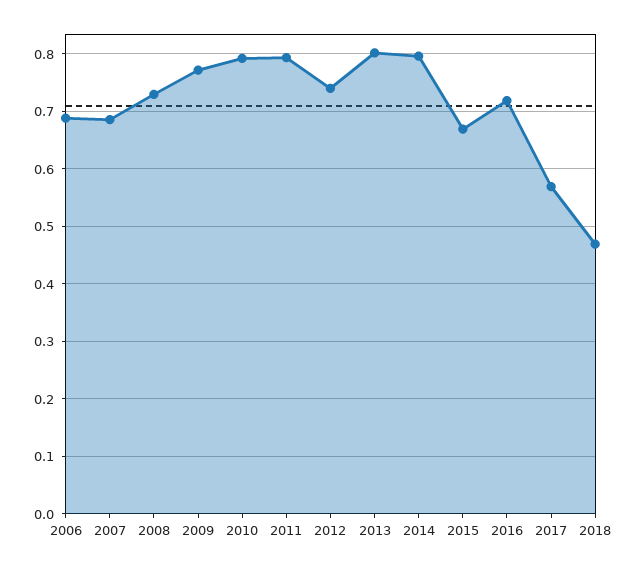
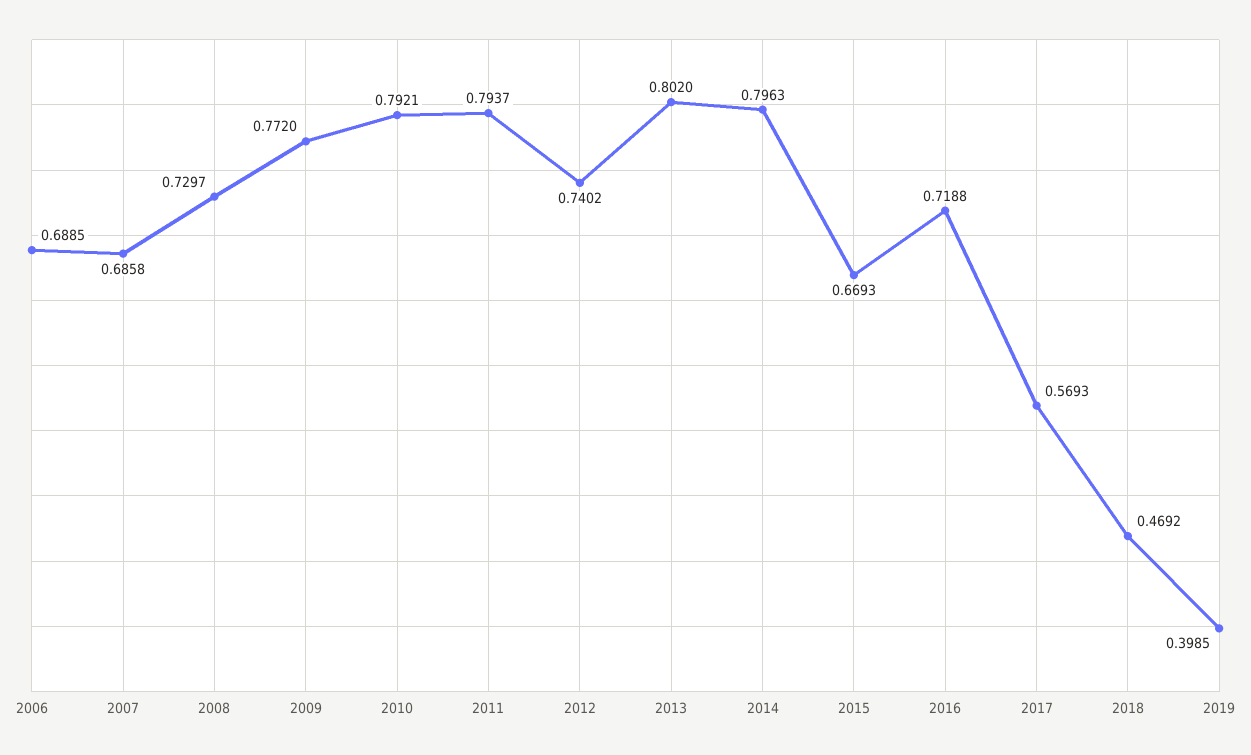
2019: none -> 0.3985

